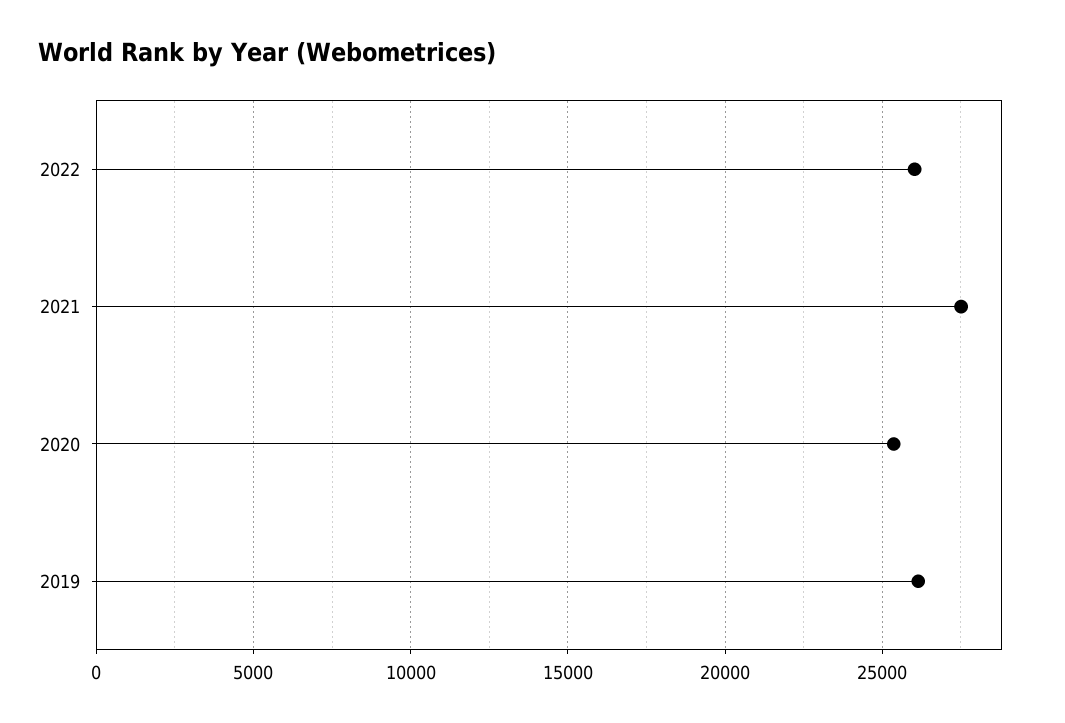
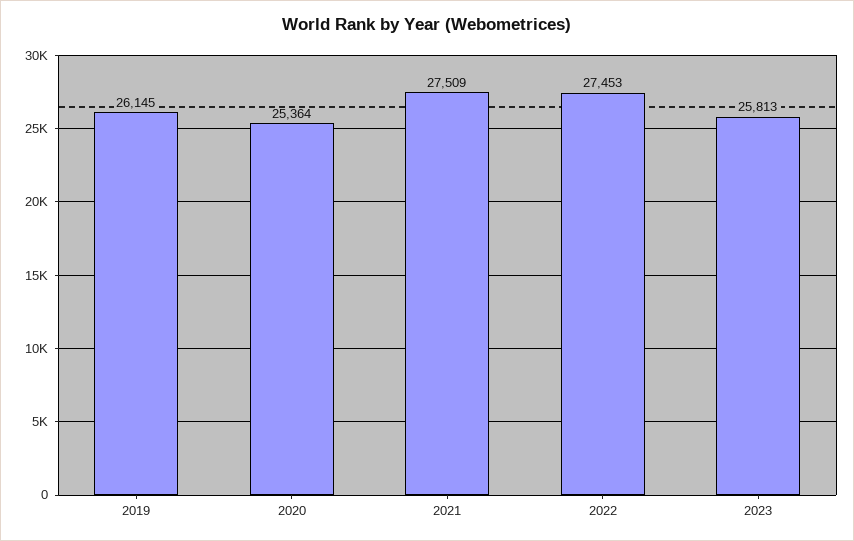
2022: 26000 -> 27453
2023: none -> 25813

